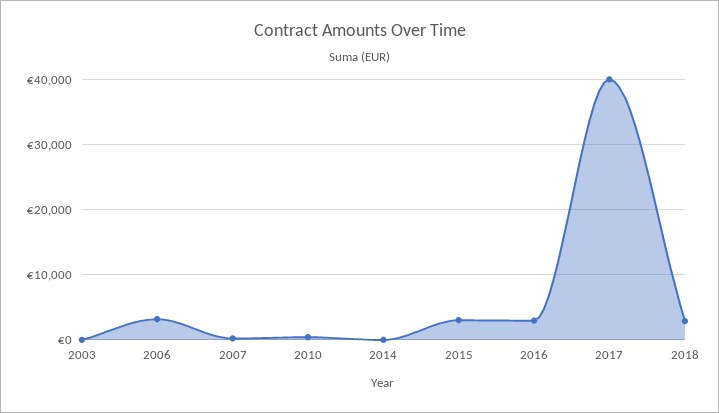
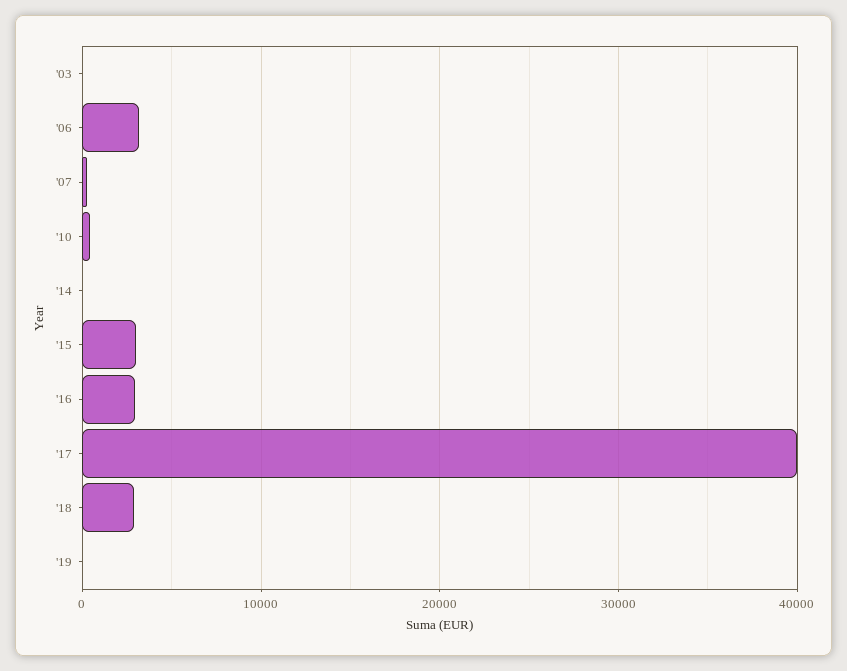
'19: none -> 0

